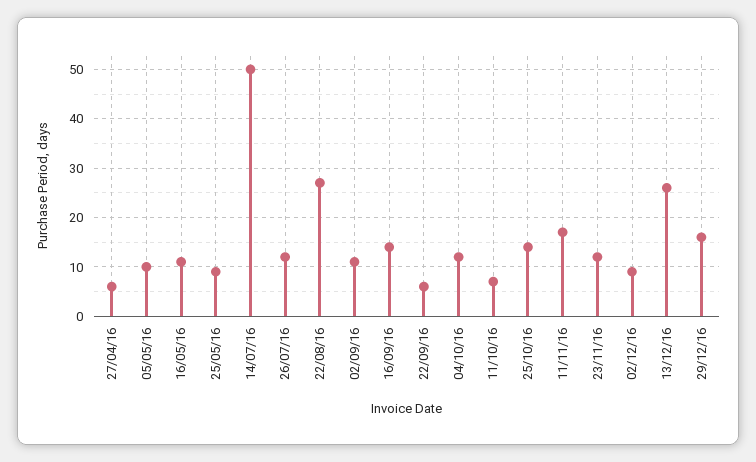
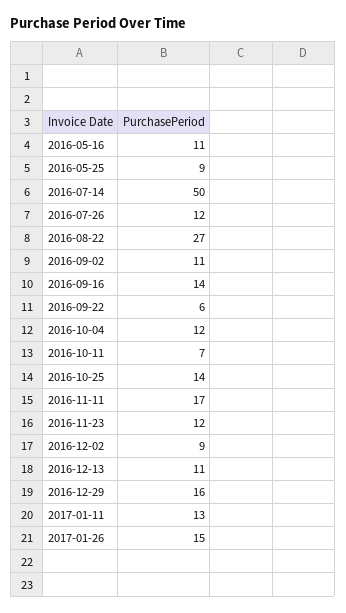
27/04/16: 5 -> none
05/05/16: 10 -> none
13/12/16: 25 -> 11
2017-01-11: none -> 13
2017-01-26: none -> 15

